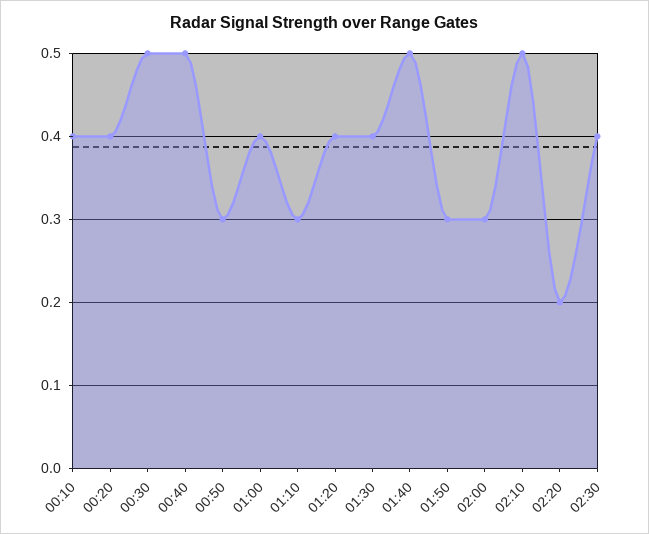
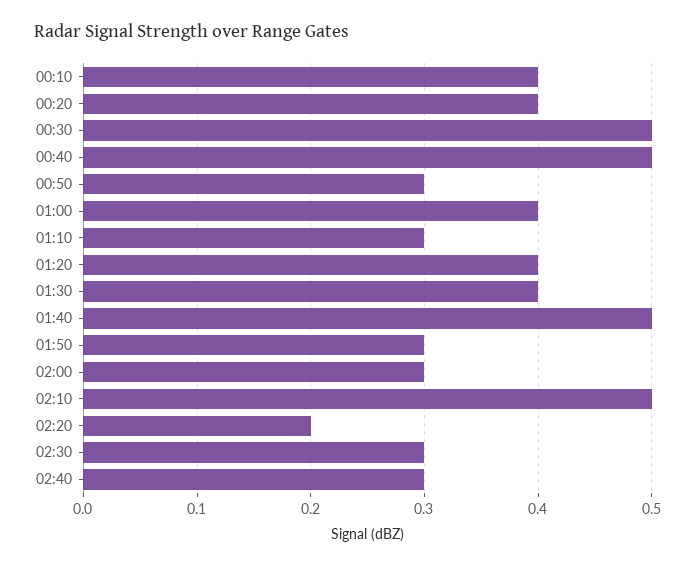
02:30: 0.4 -> 0.3
02:40: none -> 0.3

